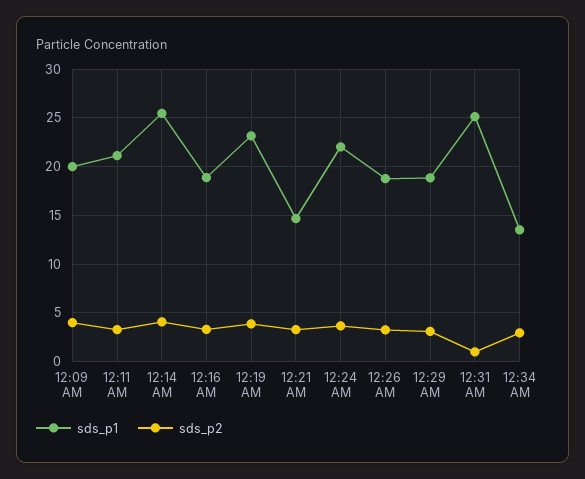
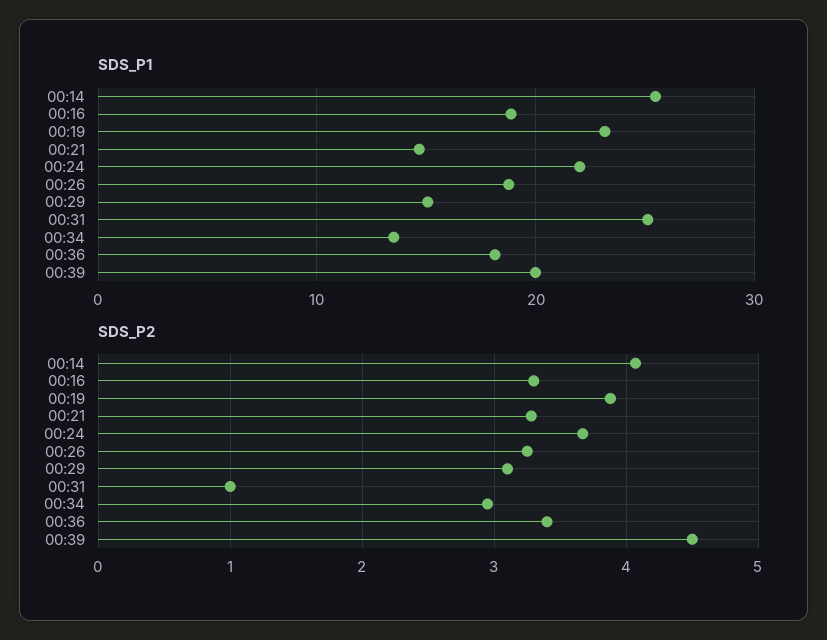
sds_p1, 12:09 AM: 20 -> none
sds_p2, 12:09 AM: 4 -> none
sds_p1, 12:11 AM: 21 -> none
sds_p2, 12:11 AM: 3 -> none
sds_p1, 12:29 AM: 19 -> 15
sds_p1, 00:36: none -> 18
sds_p1, 00:39: none -> 20
sds_p2, 00:36: none -> 3.4
sds_p2, 00:39: none -> 4.5

